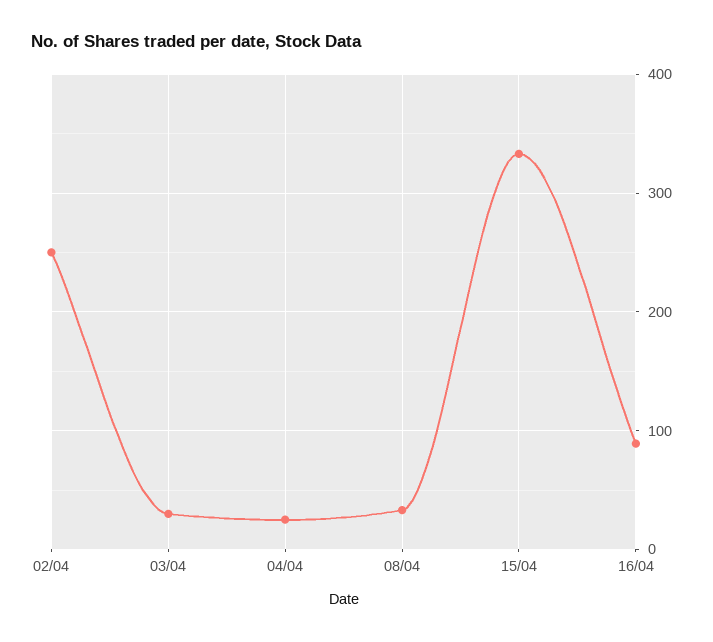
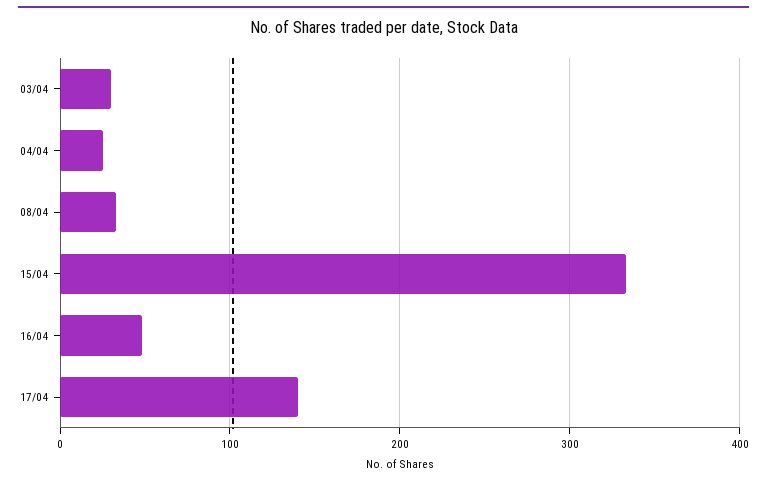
02/04: 250 -> none
16/04: 90 -> 50
17/04: none -> 140

